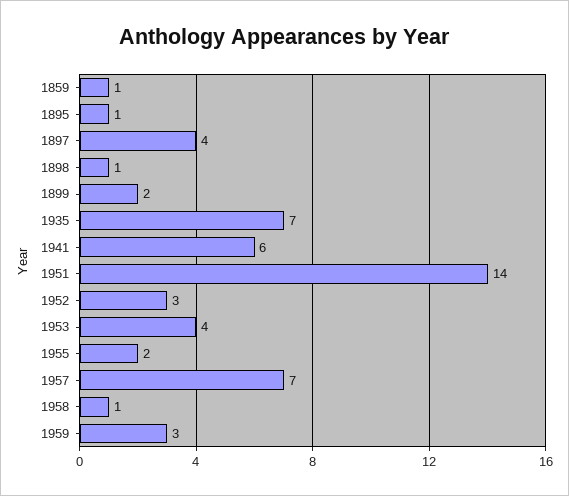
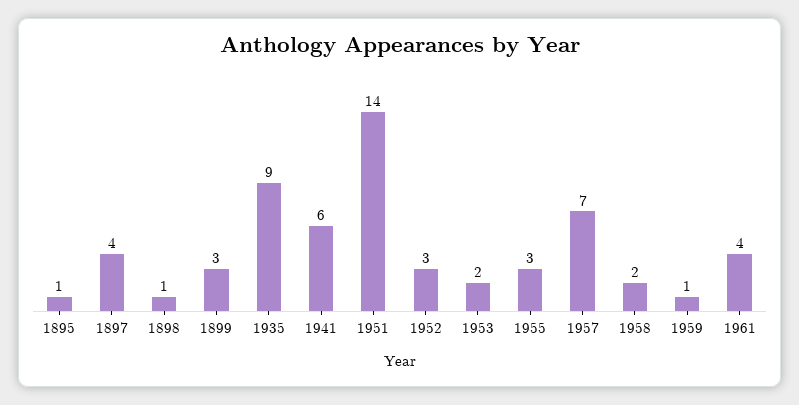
1859: 1 -> none
1899: 2 -> 3
1935: 7 -> 9
1953: 4 -> 2
1955: 2 -> 3
1958: 1 -> 2
1959: 3 -> 1
1961: none -> 4

